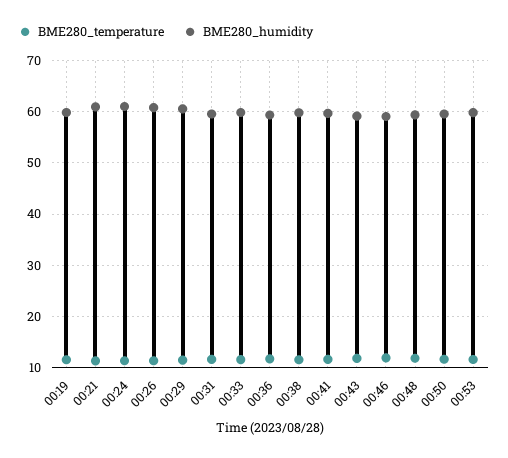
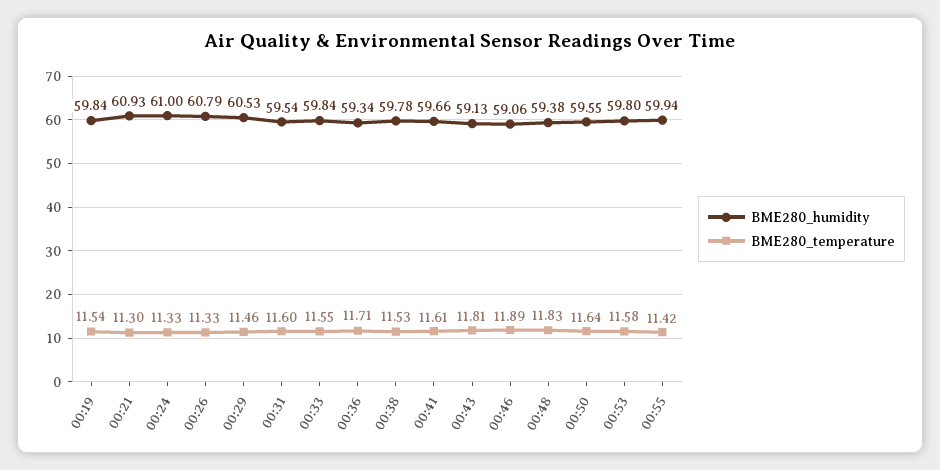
BME280_humidity, 00:55: none -> 59.94
BME280_temperature, 00:55: none -> 11.42

